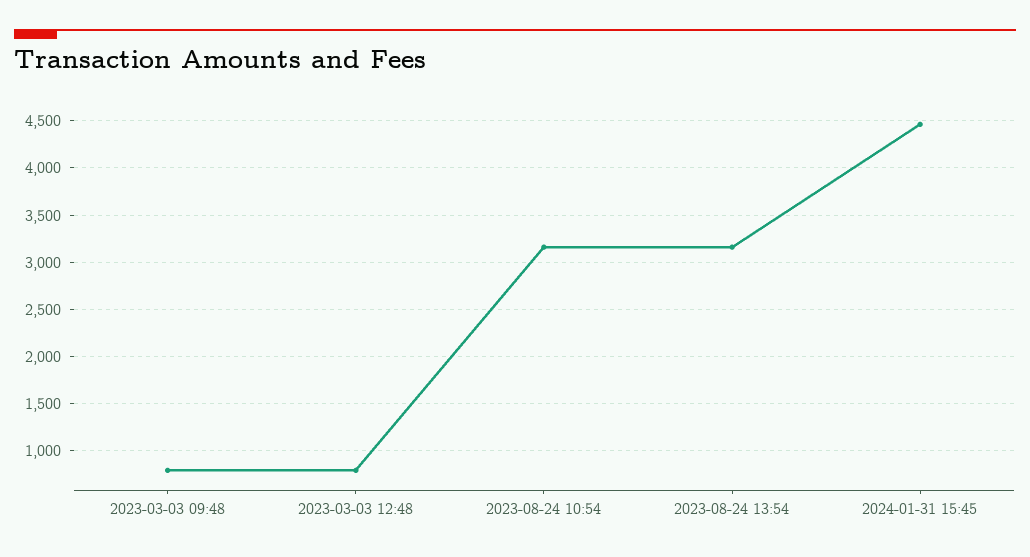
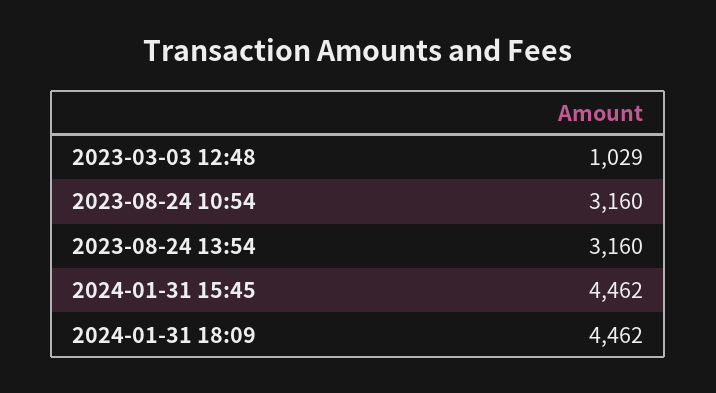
2023-03-03 09:48: 800 -> none
2023-03-03 12:48: 800 -> 1029
2024-01-31 18:09: none -> 4462

